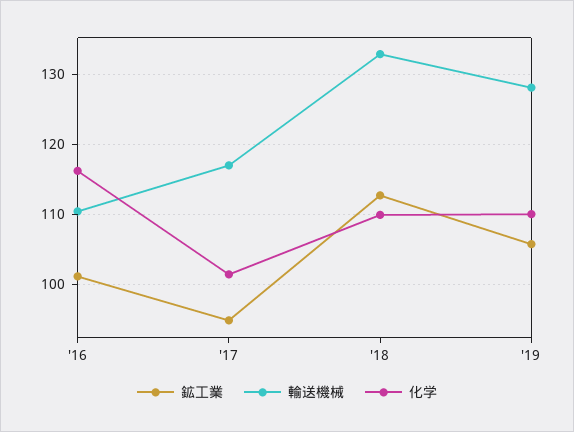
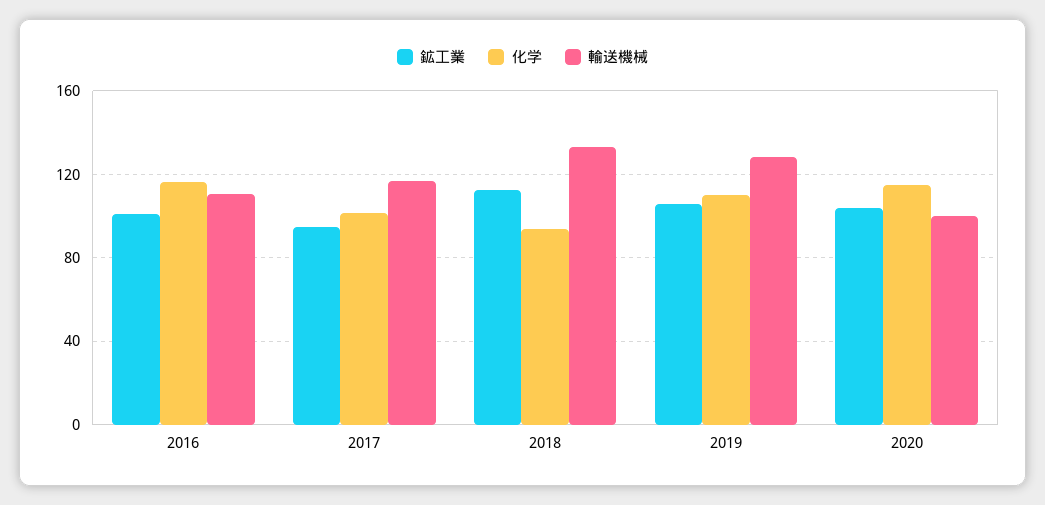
化学, '18: 110 -> 95
鉱工業, 2020: none -> 105
化学, 2020: none -> 115
輸送機械, 2020: none -> 100

